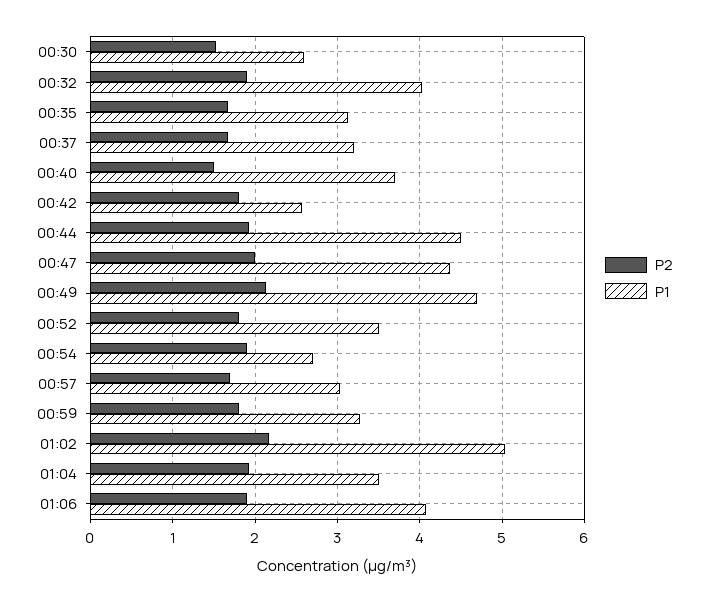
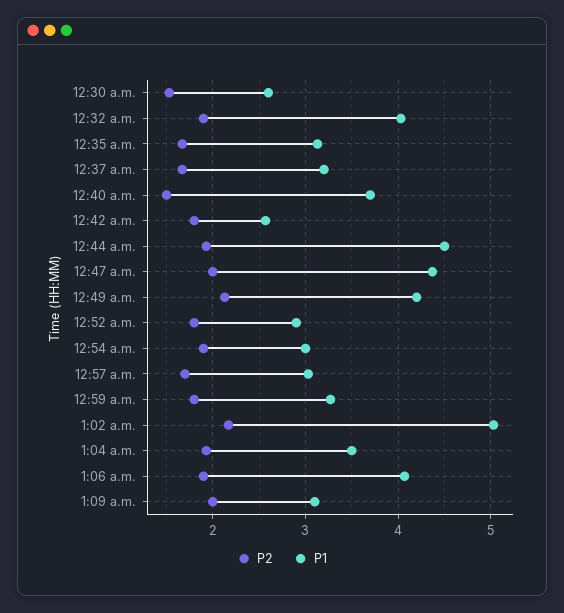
P1, 00:49: 4.7 -> 4.2
P1, 00:52: 3.5 -> 2.9
P1, 00:54: 2.7 -> 3
P2, 1:09 a.m.: none -> 2
P1, 1:09 a.m.: none -> 3.1

